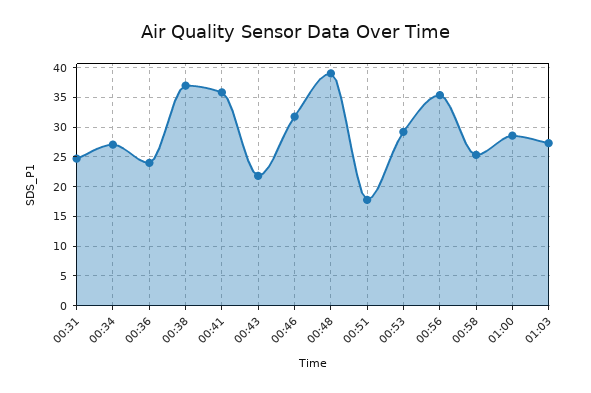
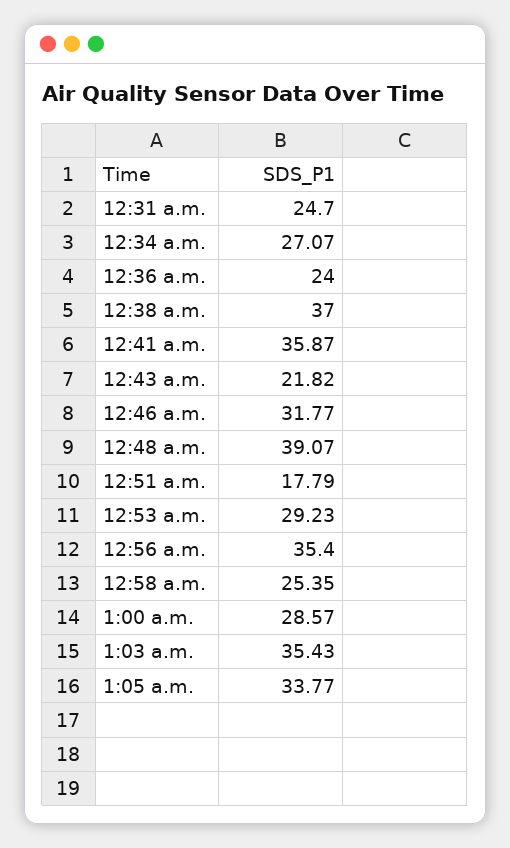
01:03: 27.5 -> 35.43
1:05 a.m.: none -> 33.77

